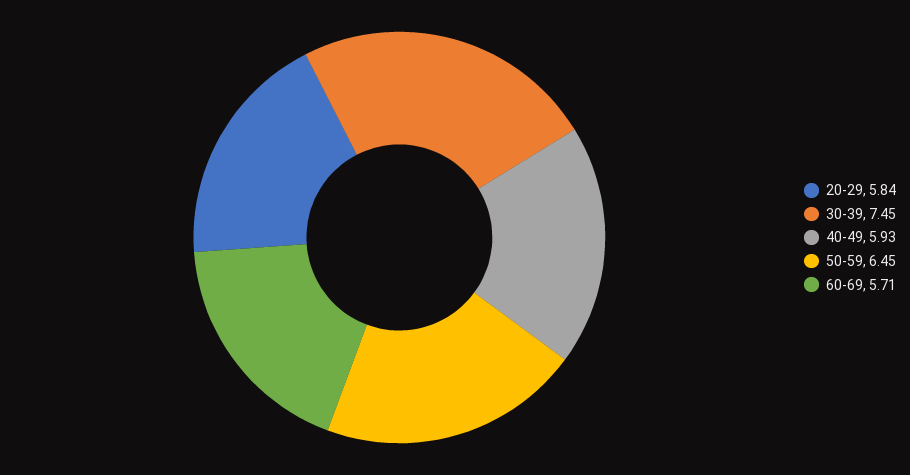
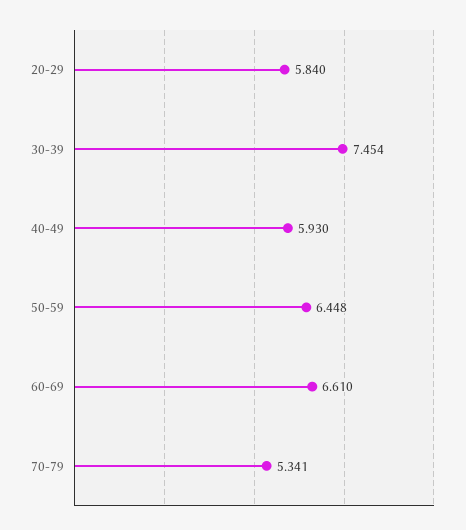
60-69: 5.71 -> 6.61
70-79: none -> 5.341

